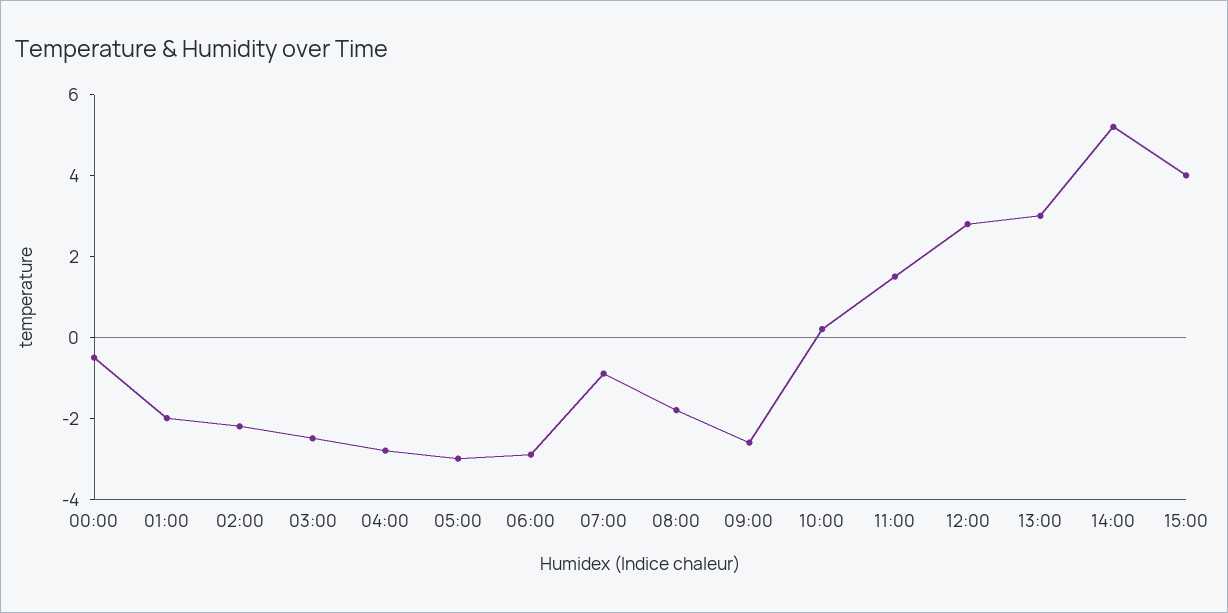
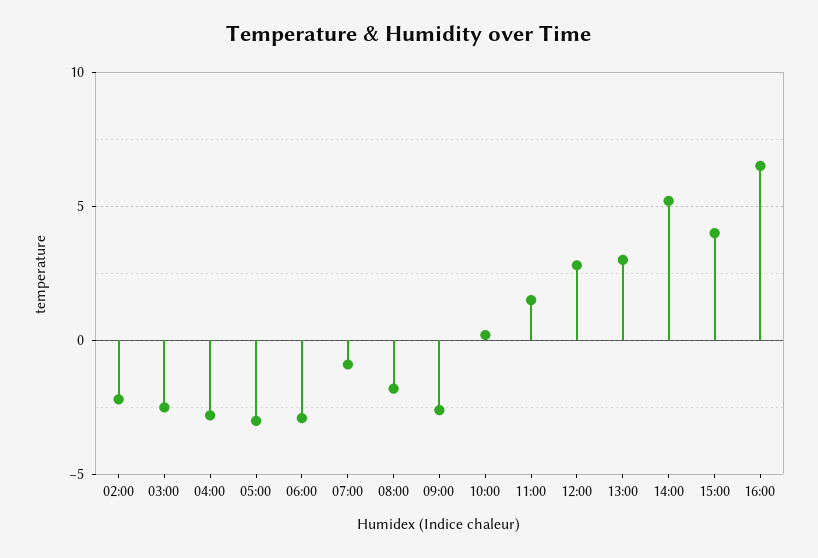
00:00: -0.5 -> none
01:00: -2 -> none
16:00: none -> 6.5

